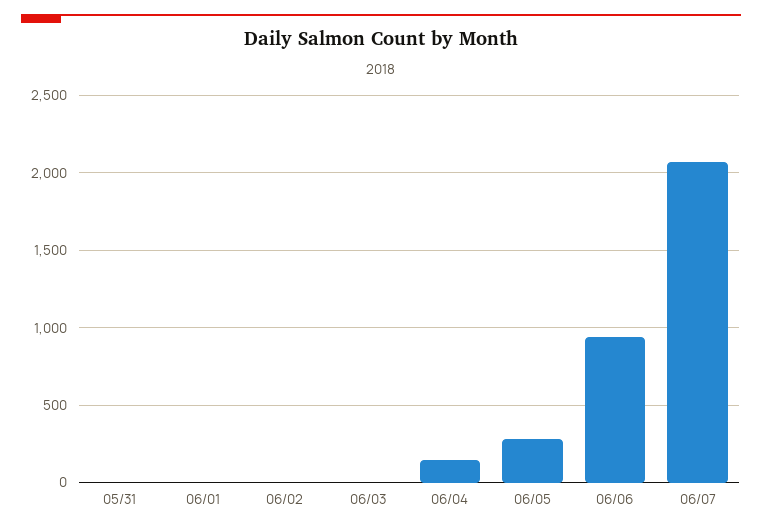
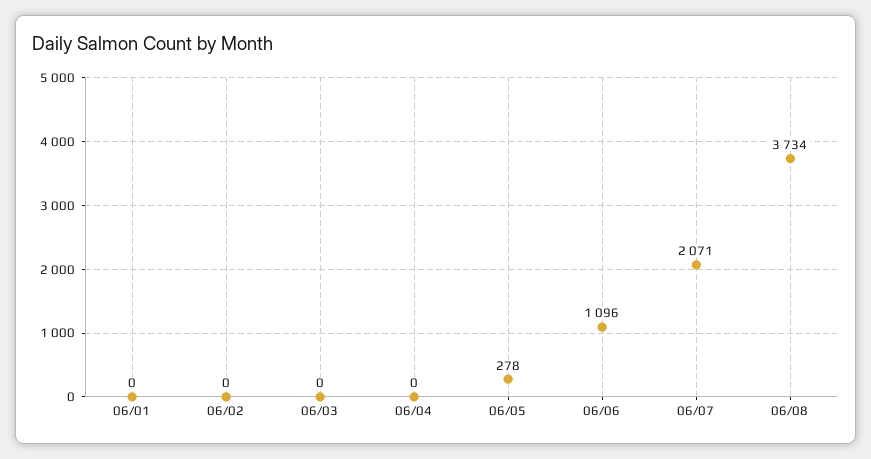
05/31: 0 -> none
06/04: 150 -> 0
06/06: 950 -> 1096
06/08: none -> 3734

